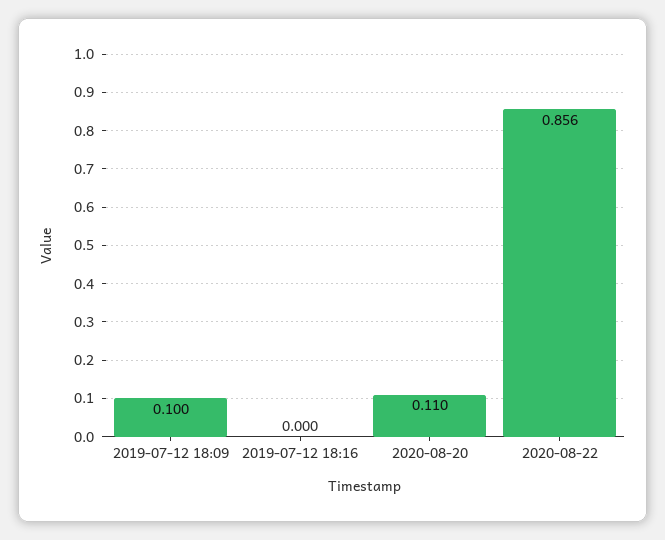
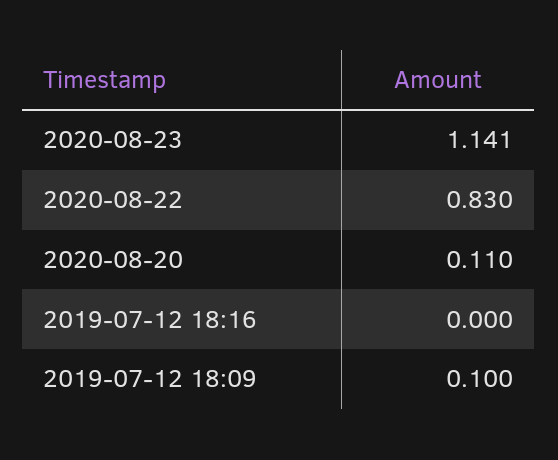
2020-08-22: 0.856 -> 0.83
2020-08-23: none -> 1.141

